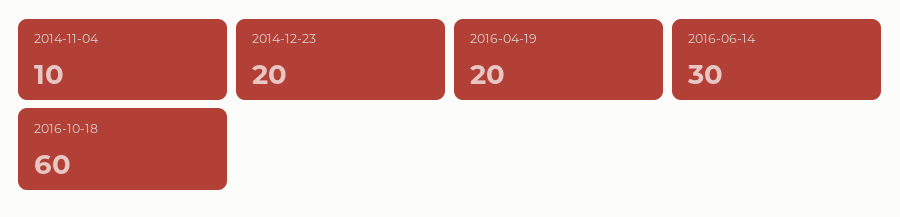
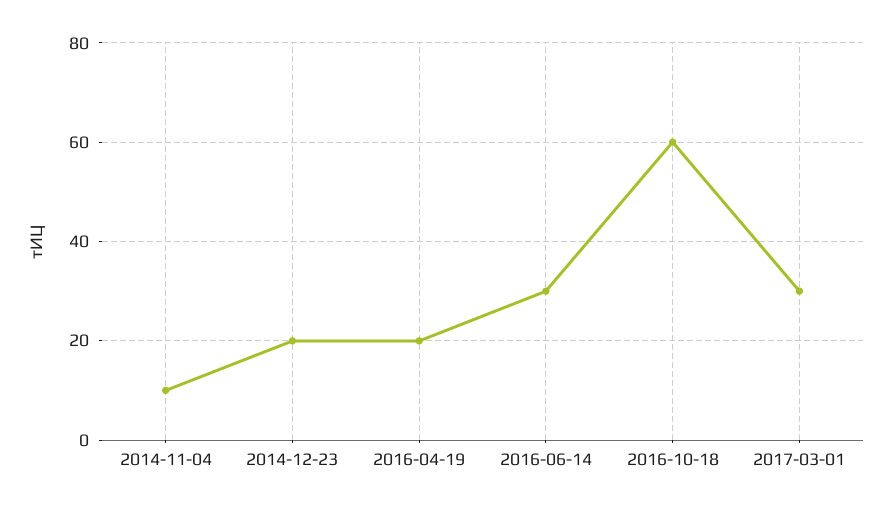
2017-03-01: none -> 30

